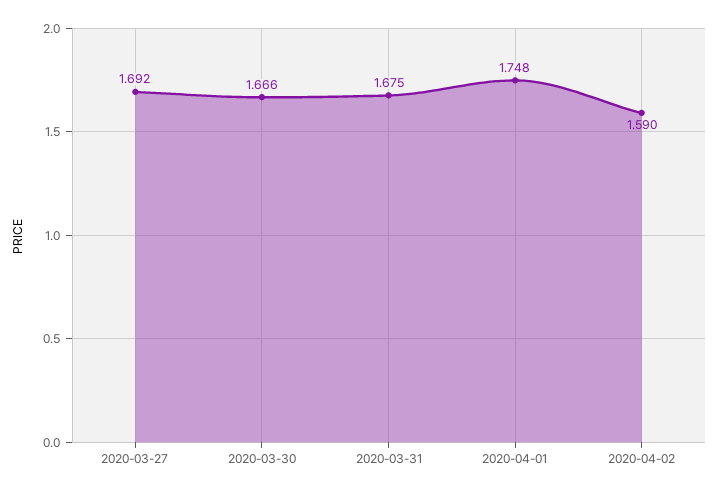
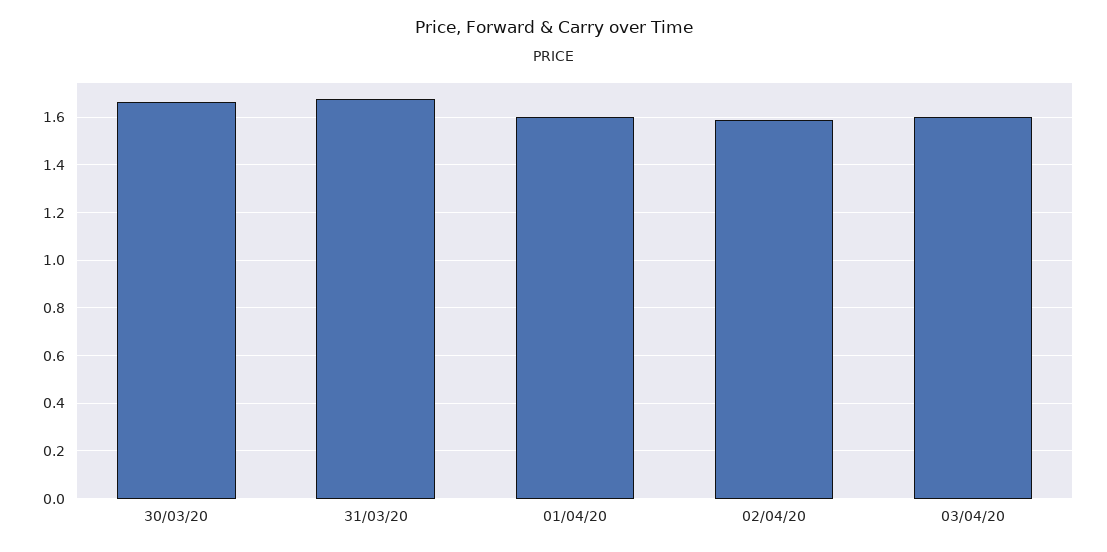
2020-03-27: 1.692 -> none
2020-04-01: 1.748 -> 1.6
03/04/20: none -> 1.6

